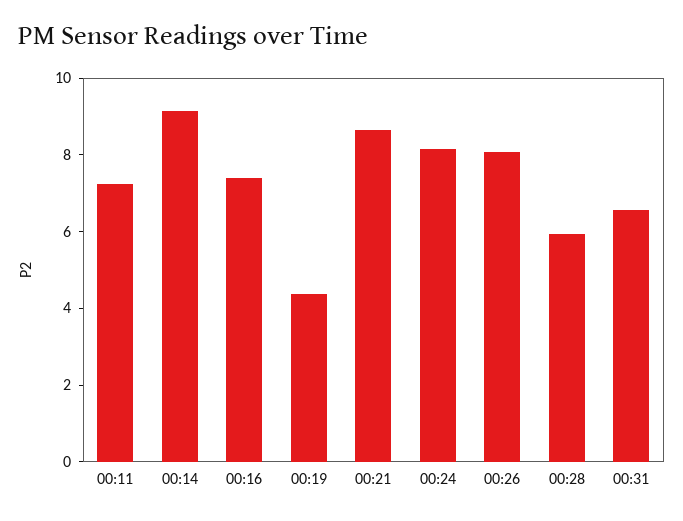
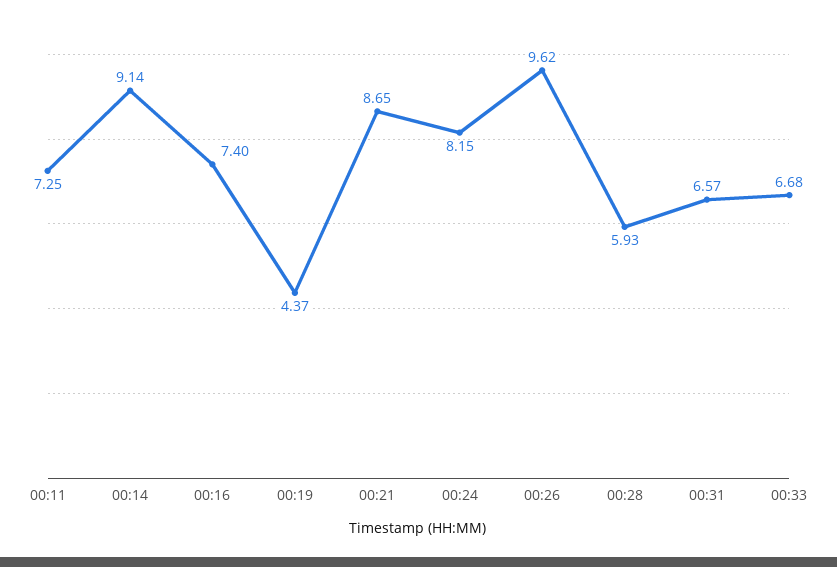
00:26: 8 -> 9.62
00:33: none -> 6.68

